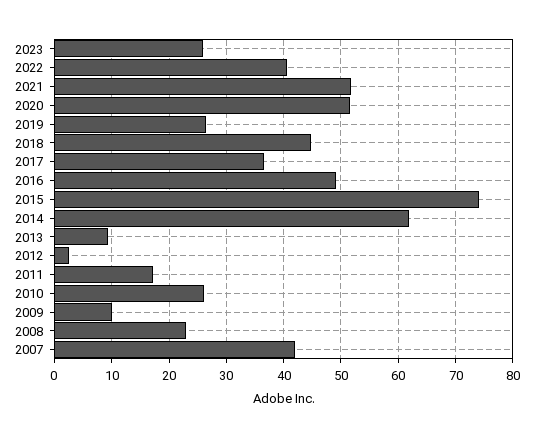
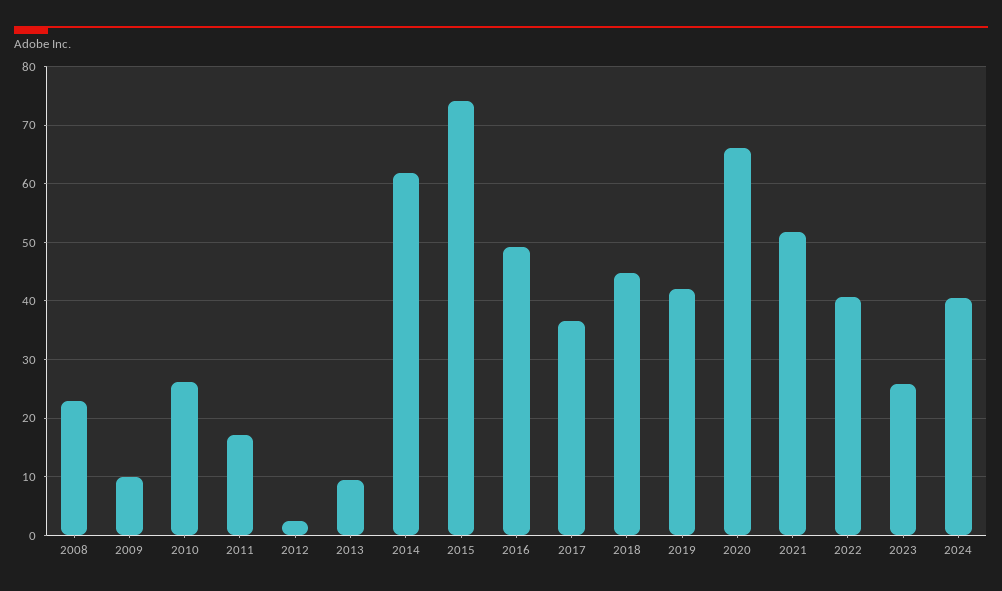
2020: 52 -> 66
2019: 26 -> 42
2007: 42 -> none
2024: none -> 40

